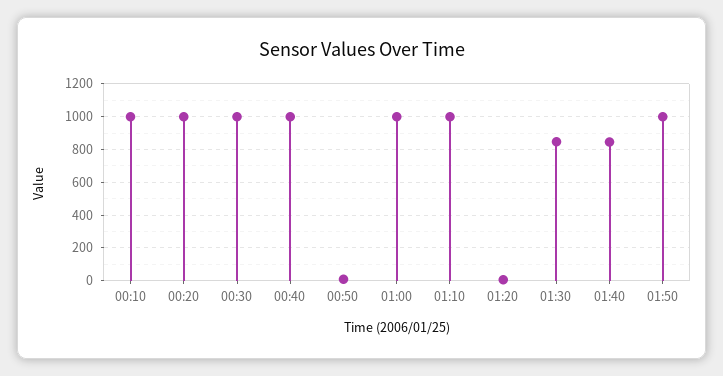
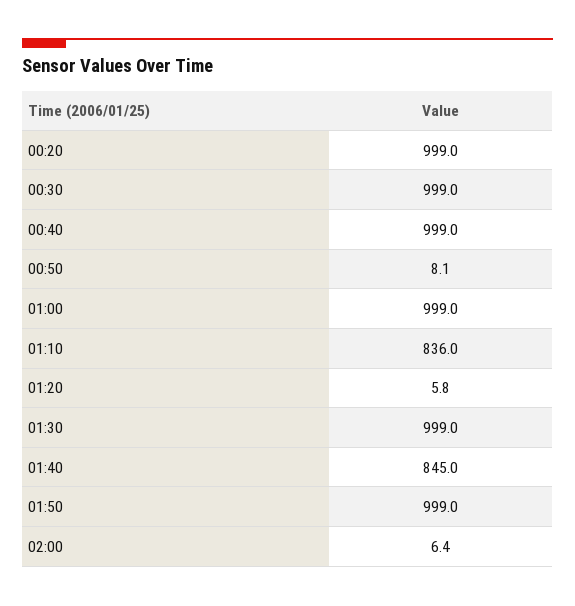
00:10: 1000 -> none
01:10: 1000 -> 836
01:30: 850 -> 999
02:00: none -> 6.4

